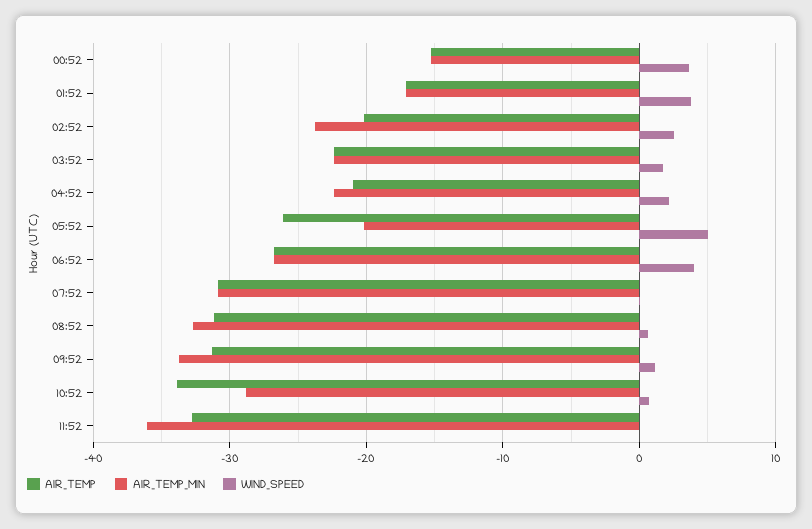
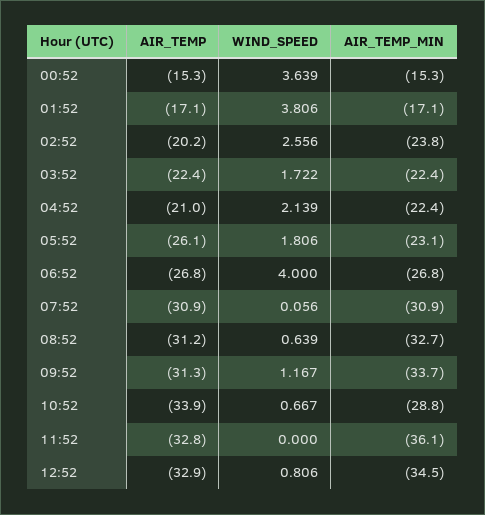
AIR_TEMP_MIN, 05:52: -20 -> -23.1
WIND_SPEED, 05:52: 5 -> 1.806
AIR_TEMP, 12:52: none -> -32.9
WIND_SPEED, 12:52: none -> 0.806
AIR_TEMP_MIN, 12:52: none -> -34.5

